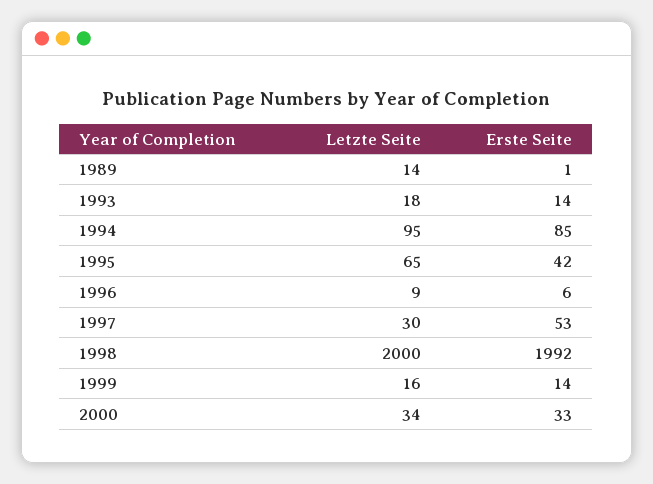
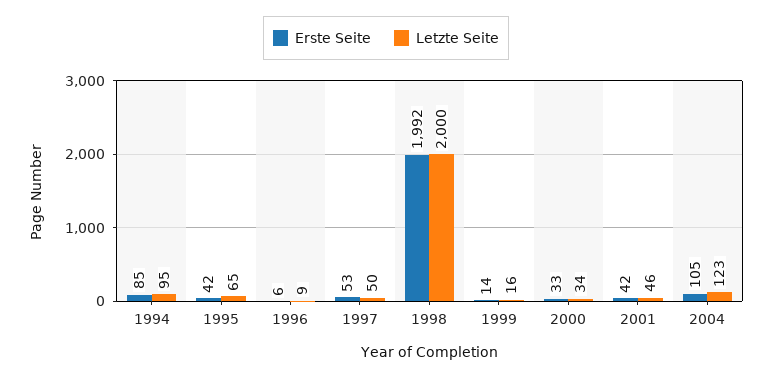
Letzte Seite, 1989: 14 -> none
Erste Seite, 1989: 1 -> none
Letzte Seite, 1993: 18 -> none
Erste Seite, 1993: 14 -> none
Letzte Seite, 1997: 30 -> 50
Erste Seite, 2001: none -> 42
Letzte Seite, 2001: none -> 46
Erste Seite, 2004: none -> 105
Letzte Seite, 2004: none -> 123

